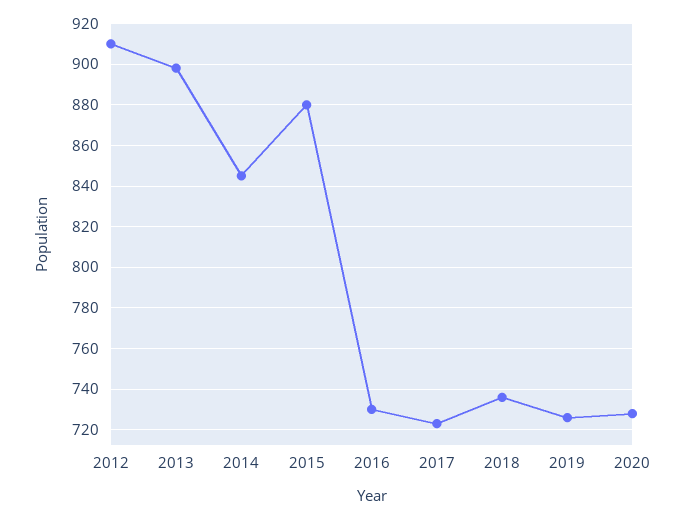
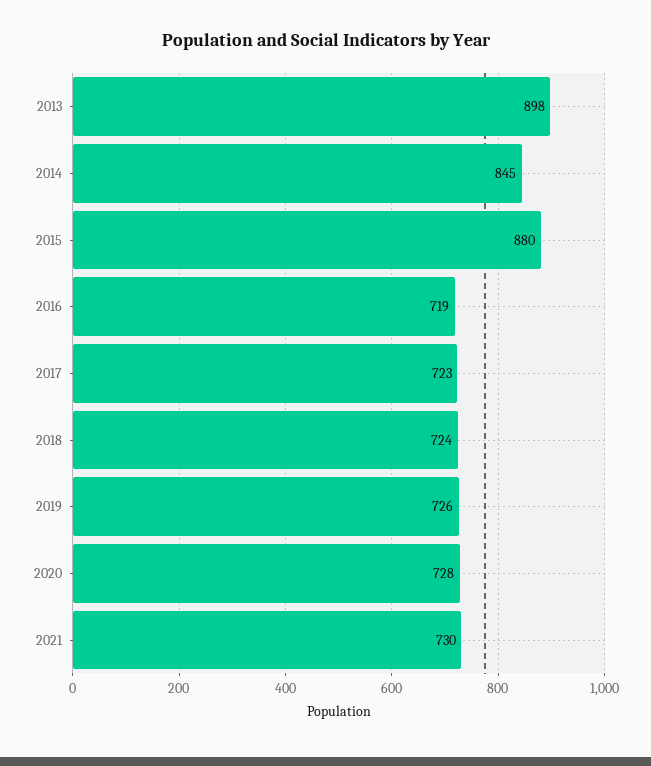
2012: 910 -> none
2016: 730 -> 719
2018: 735 -> 724
2021: none -> 730

